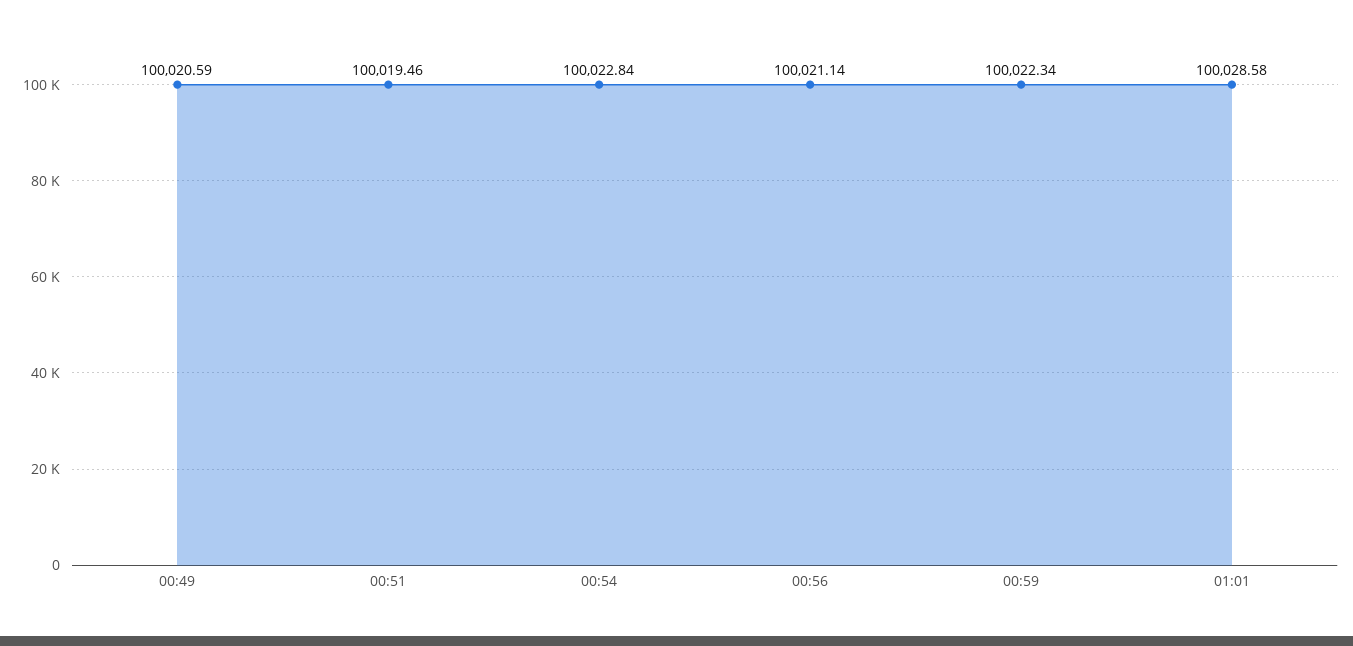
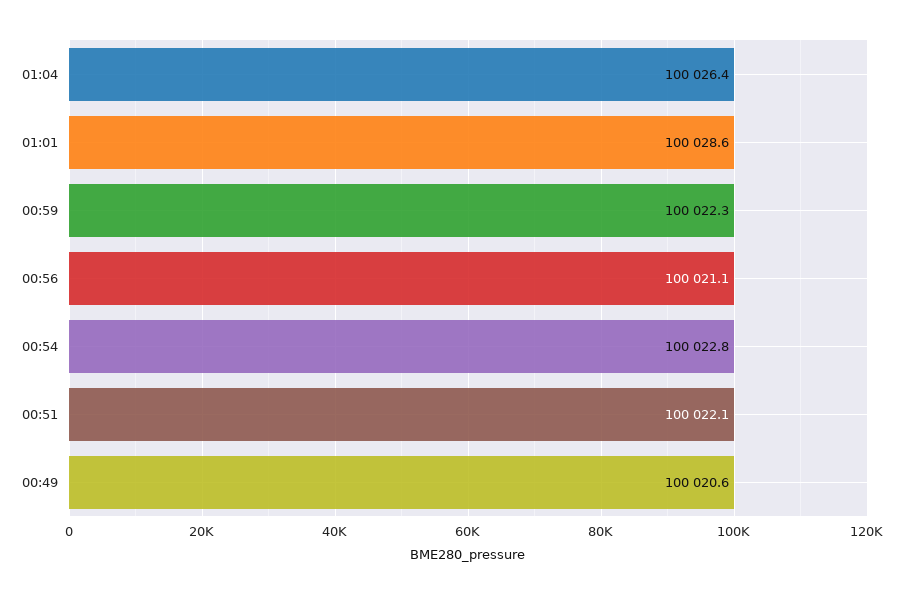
00:51: 100019.46 -> 100022.1
01:04: none -> 100026.4

